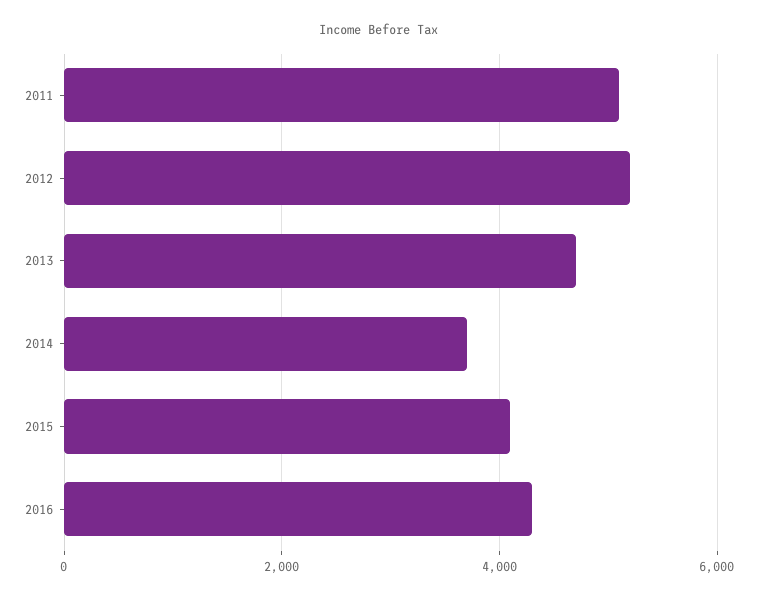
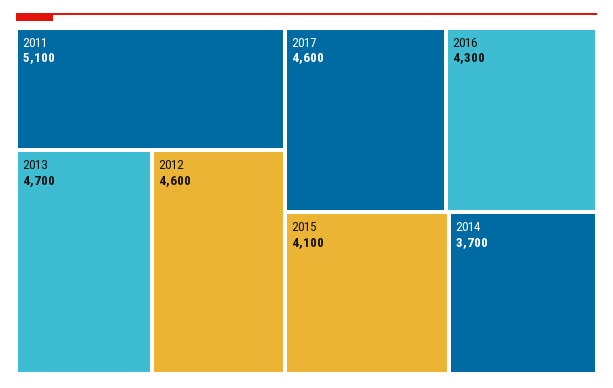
2012: 5200 -> 4600
2017: none -> 4600

